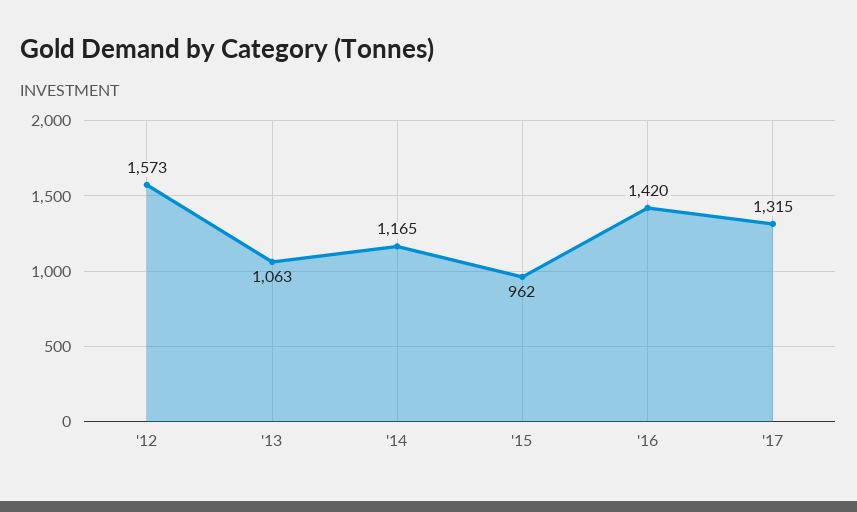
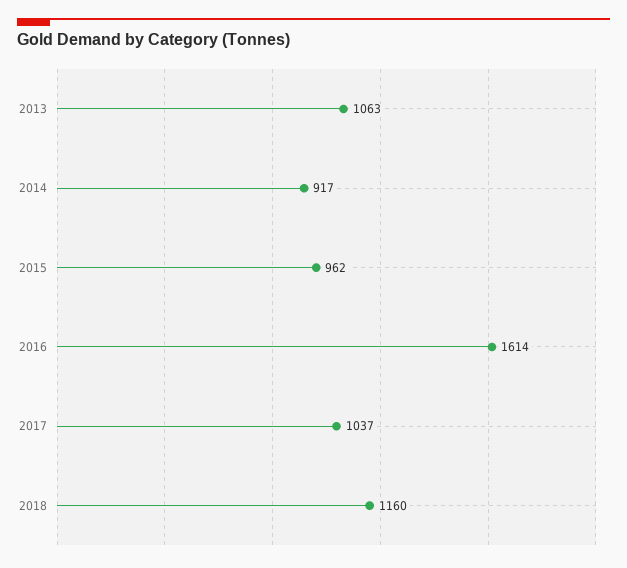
'12: 1573 -> none
'14: 1165 -> 917
'16: 1420 -> 1614
'17: 1315 -> 1037
2018: none -> 1160

